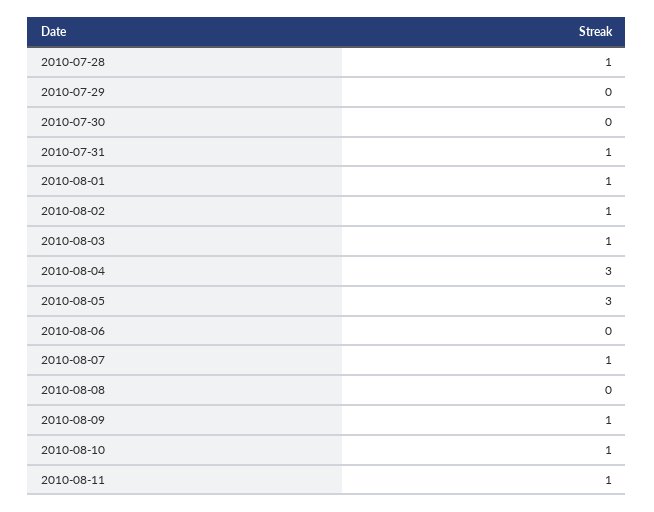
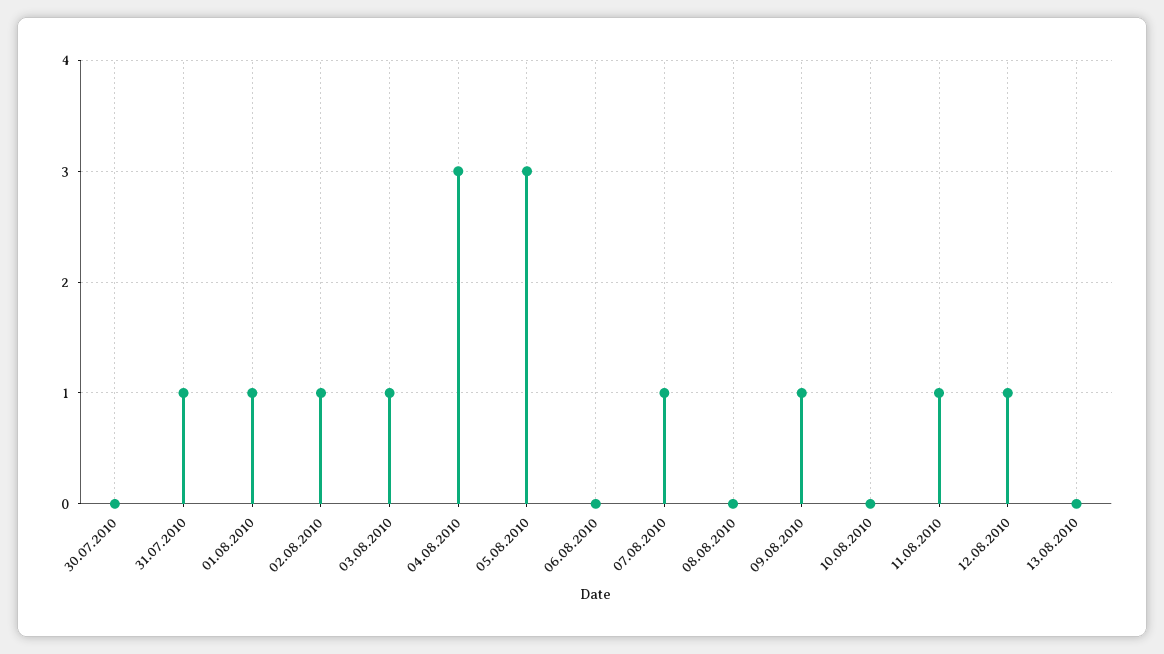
2010-07-28: 1 -> none
2010-07-29: 0 -> none
2010-08-10: 1 -> 0
12.08.2010: none -> 1
13.08.2010: none -> 0

